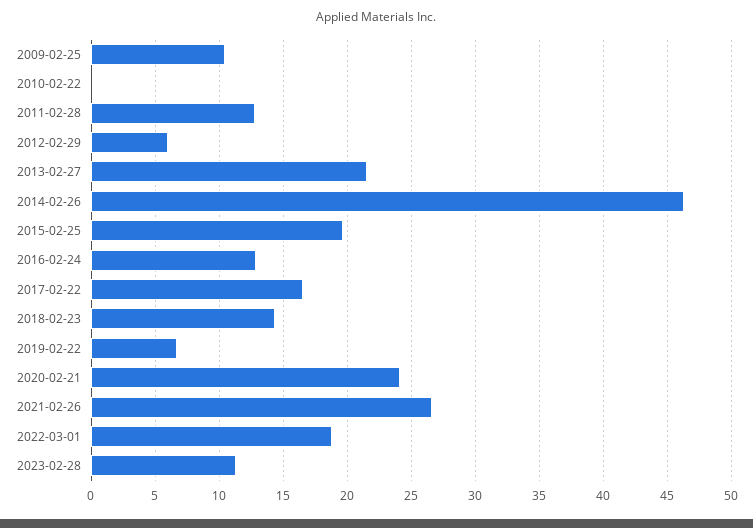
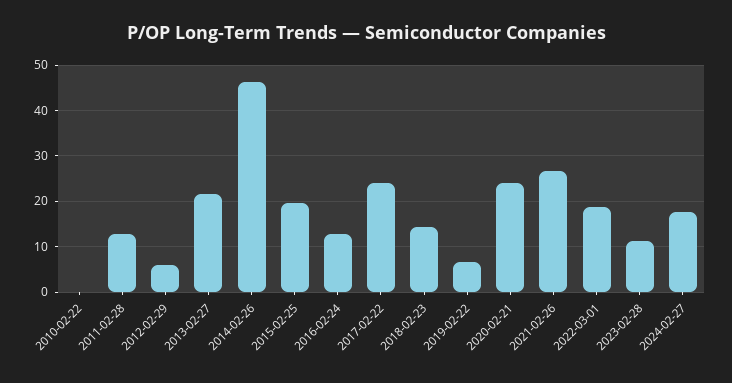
2009-02-25: 10.5 -> none
2017-02-22: 16.5 -> 24
2024-02-27: none -> 18

